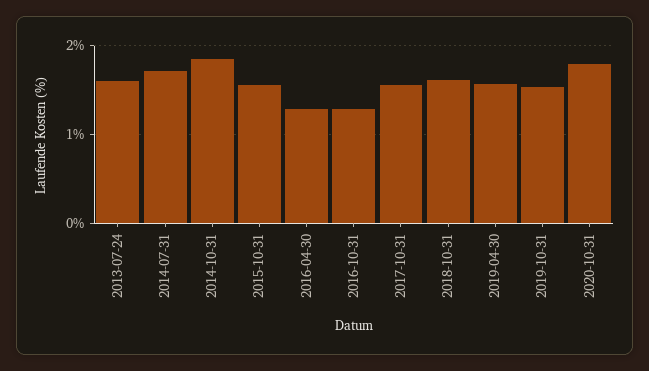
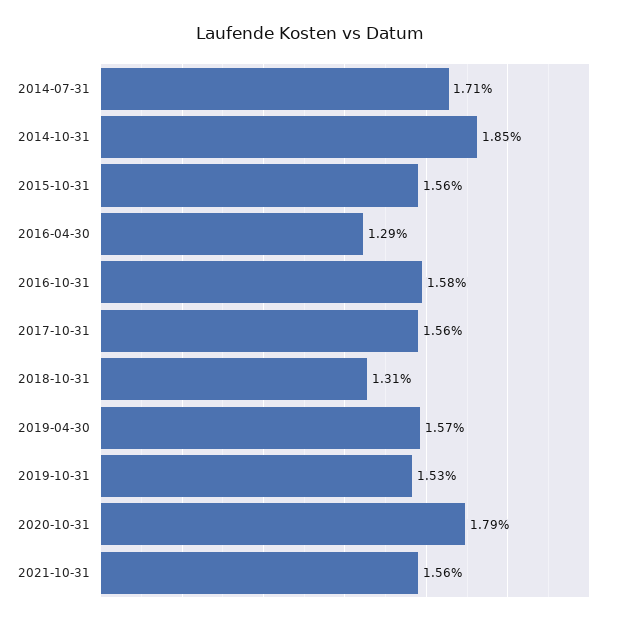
2013-07-24: 1.6 -> none
2016-10-31: 1.3 -> 1.58
2018-10-31: 1.6 -> 1.31
2021-10-31: none -> 1.56

